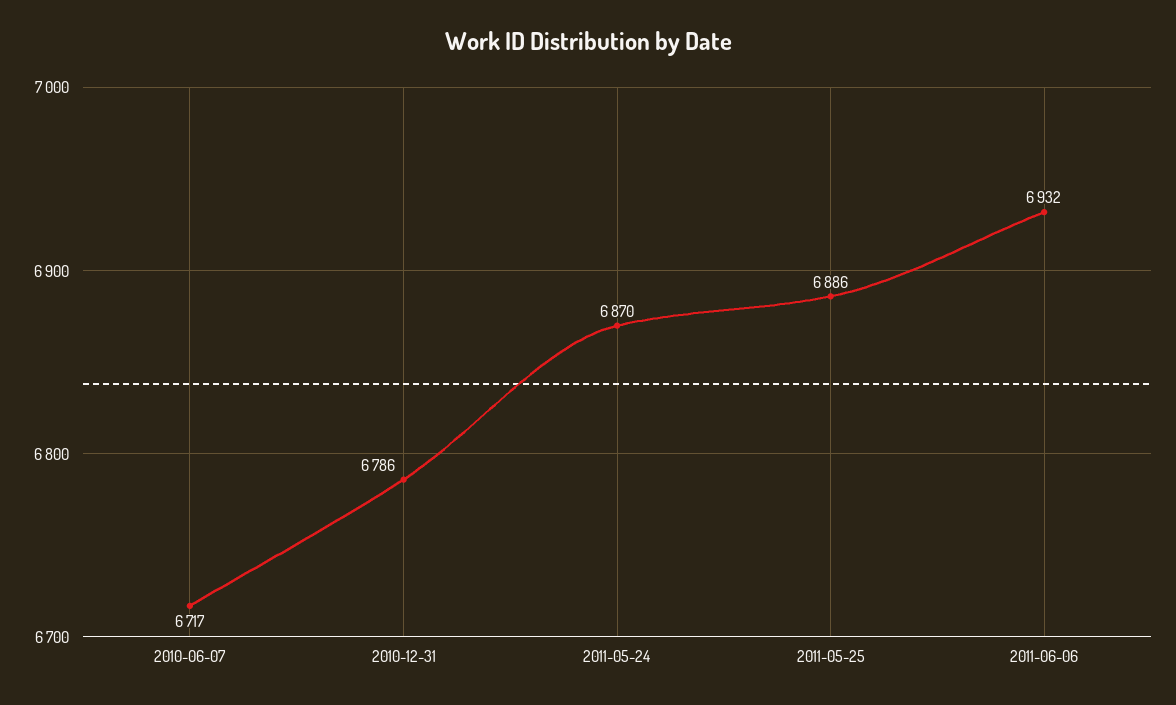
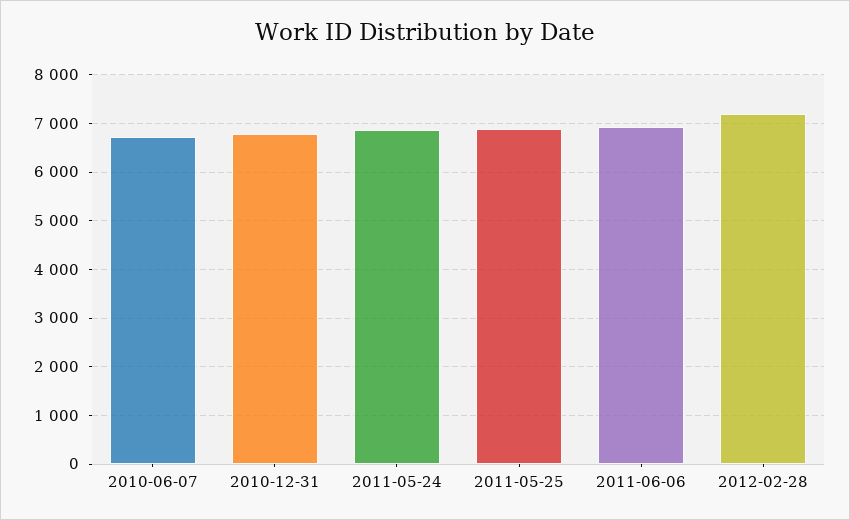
2012-02-28: none -> 7200

